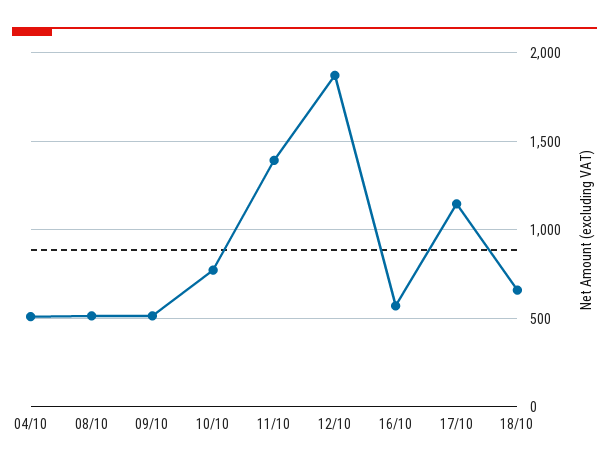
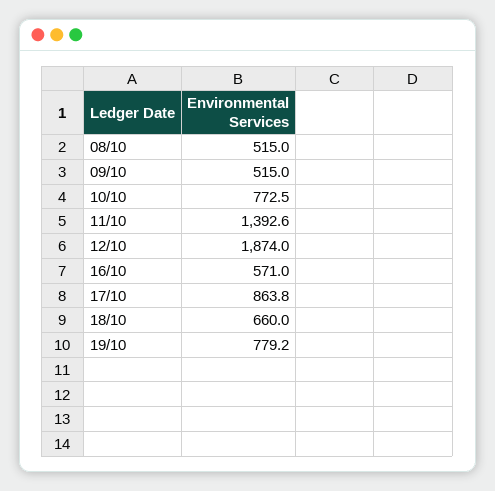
04/10: 500 -> none
17/10: 1150 -> 863.8
19/10: none -> 779.2

